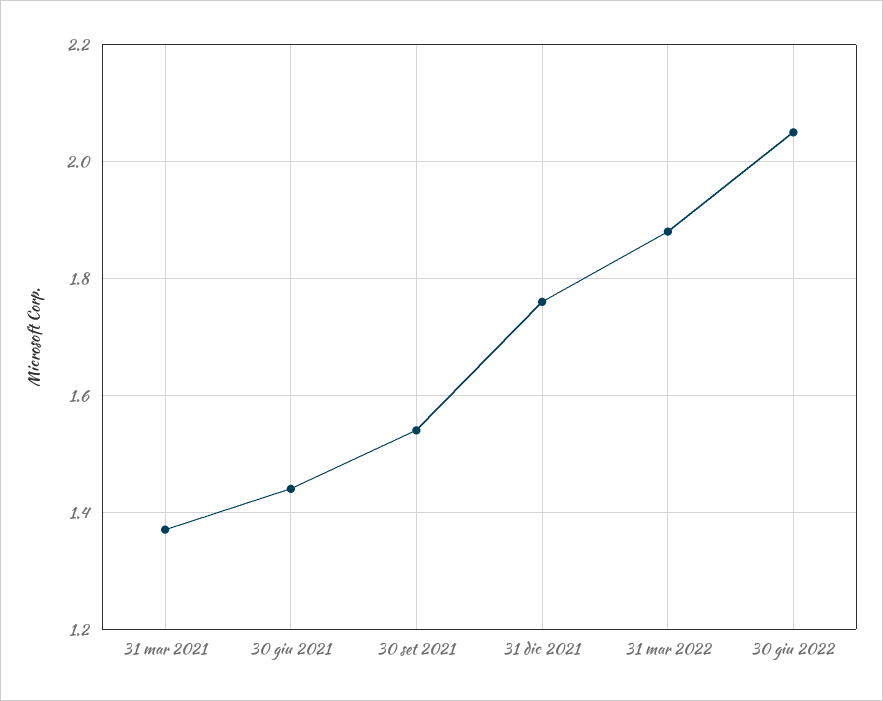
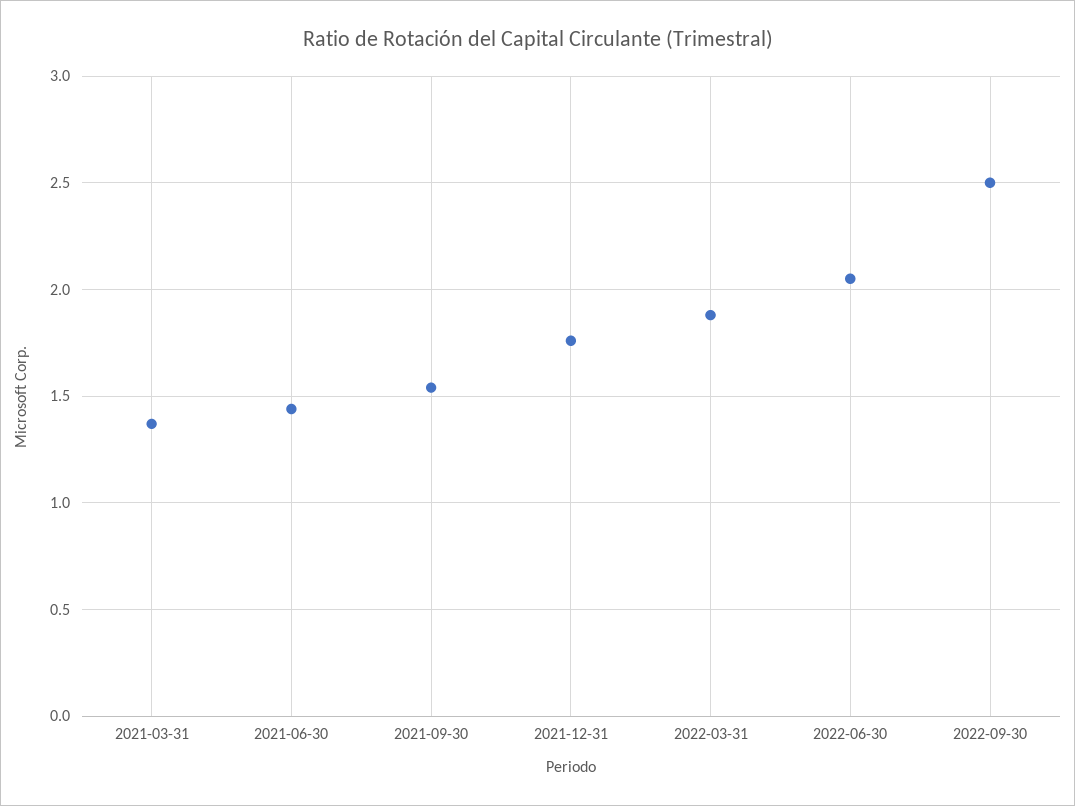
2022-09-30: none -> 2.5

